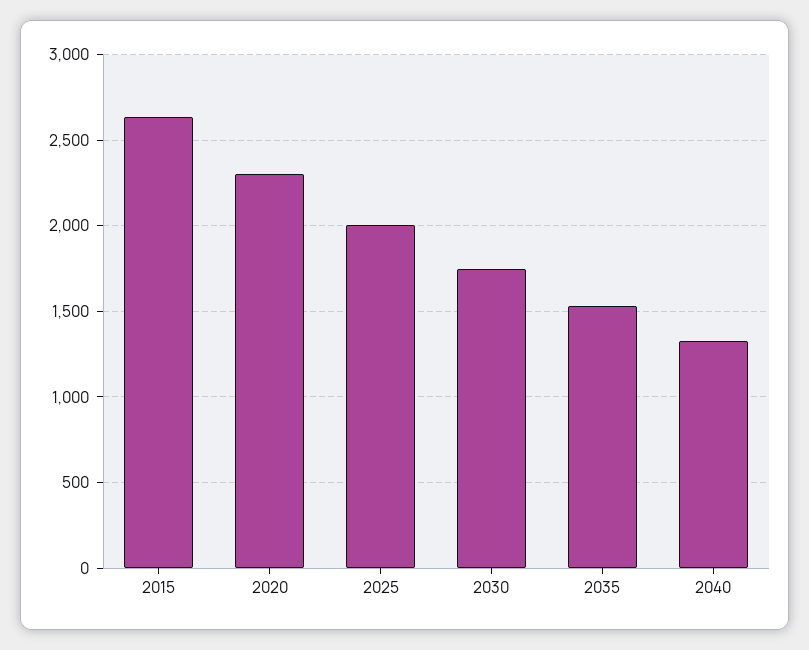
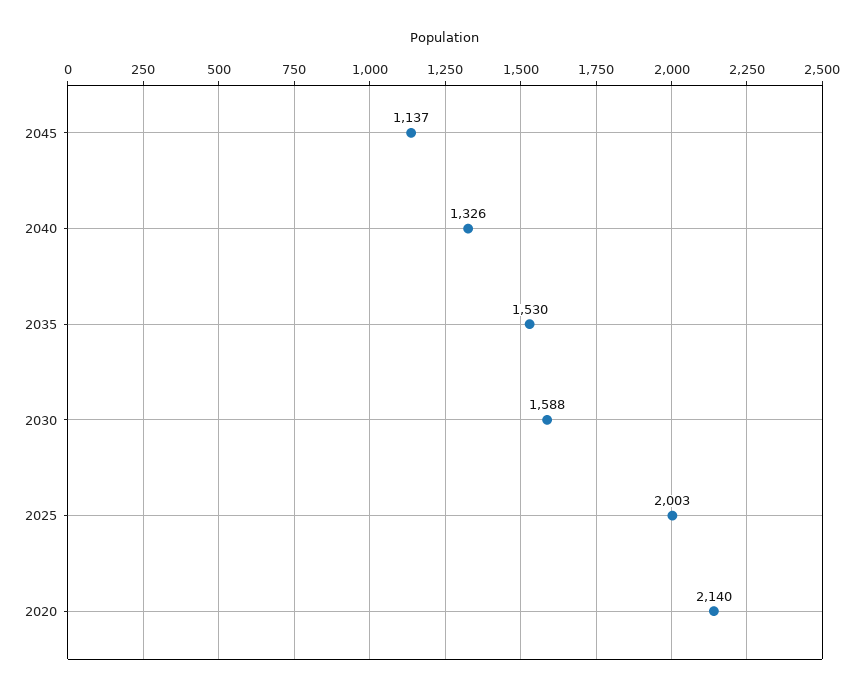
2015: 2650 -> none
2020: 2300 -> 2140
2030: 1750 -> 1588
2045: none -> 1137

